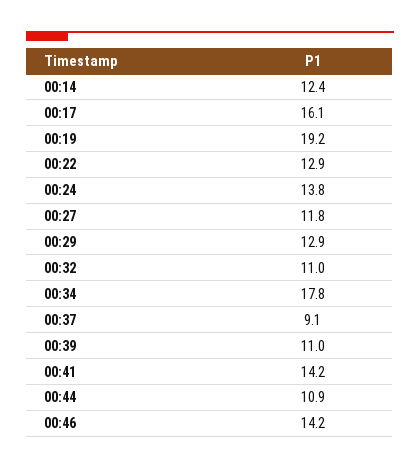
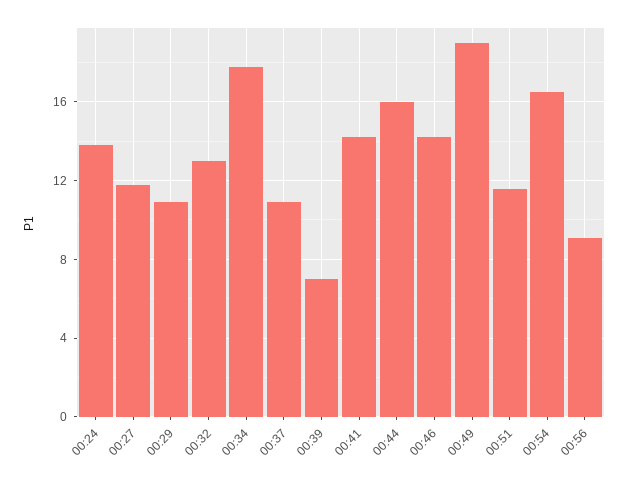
00:14: 12.4 -> none
00:17: 16.1 -> none
00:19: 19.2 -> none
00:22: 12.9 -> none
00:29: 12.9 -> 11
00:32: 11 -> 13
00:37: 9.1 -> 11
00:39: 11 -> 7
00:44: 10.9 -> 16
00:49: none -> 19
00:51: none -> 11.5
00:54: none -> 16.5
00:56: none -> 9

